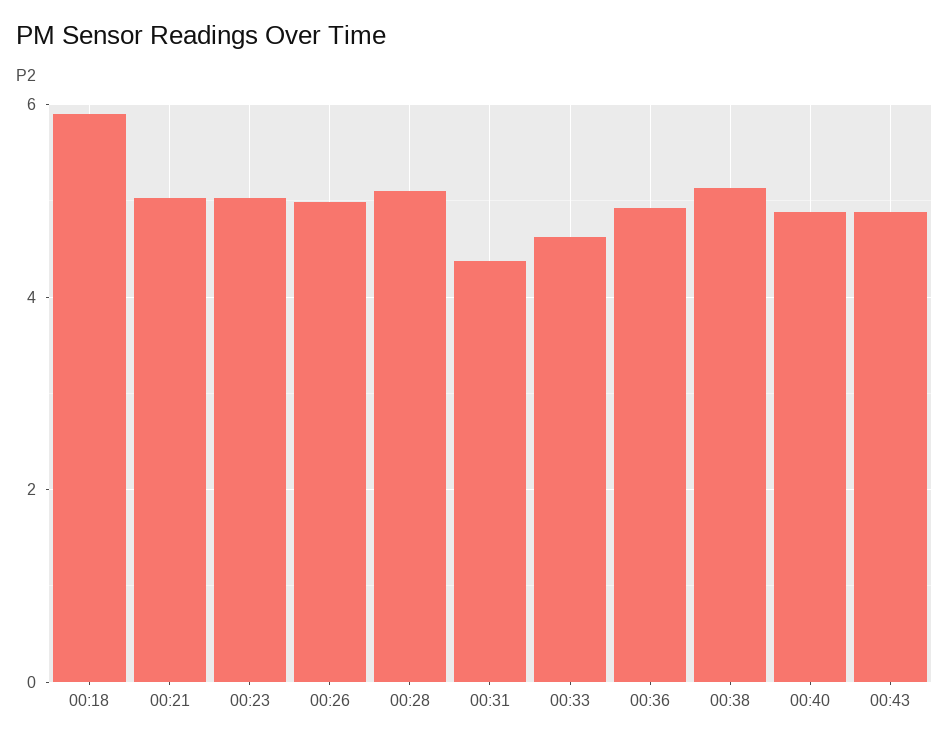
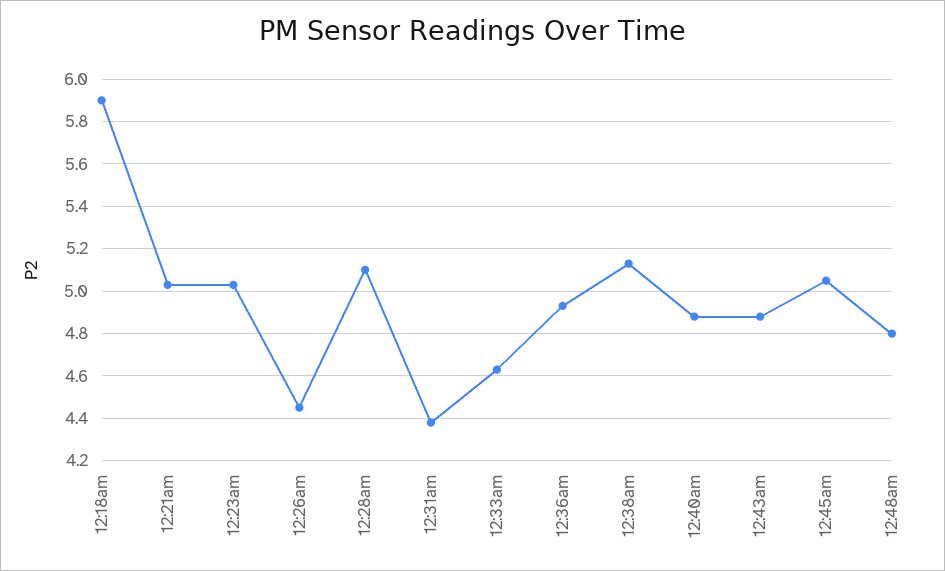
00:26: 5 -> 4.45
12:45am: none -> 5.05
12:48am: none -> 4.8

